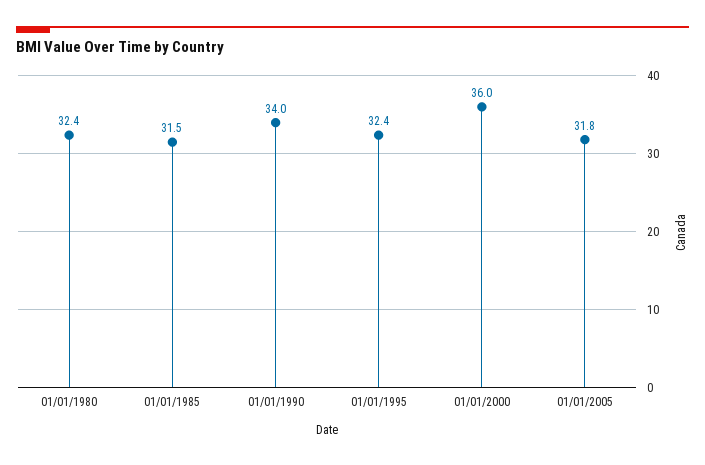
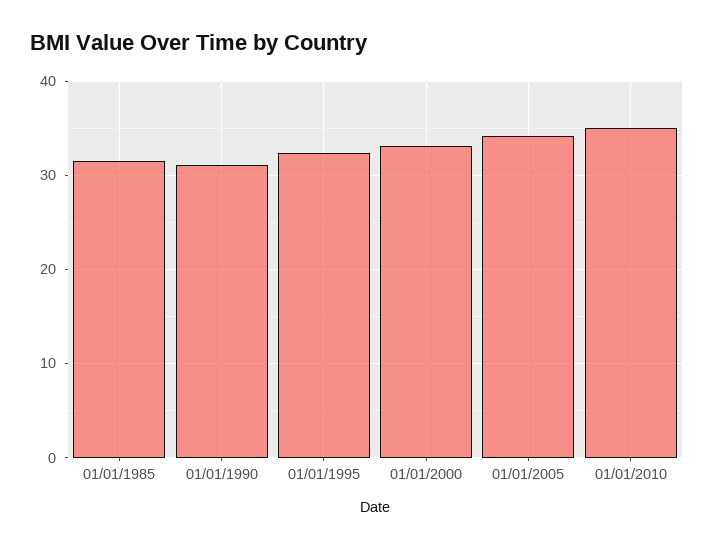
01/01/1980: 32.4 -> none
01/01/1990: 34 -> 31
01/01/2000: 36 -> 33
01/01/2005: 31.8 -> 34
01/01/2010: none -> 35

